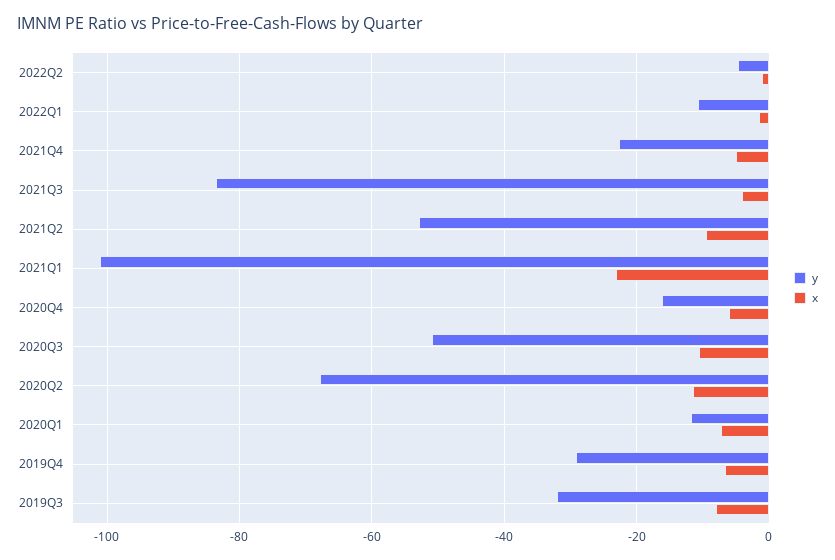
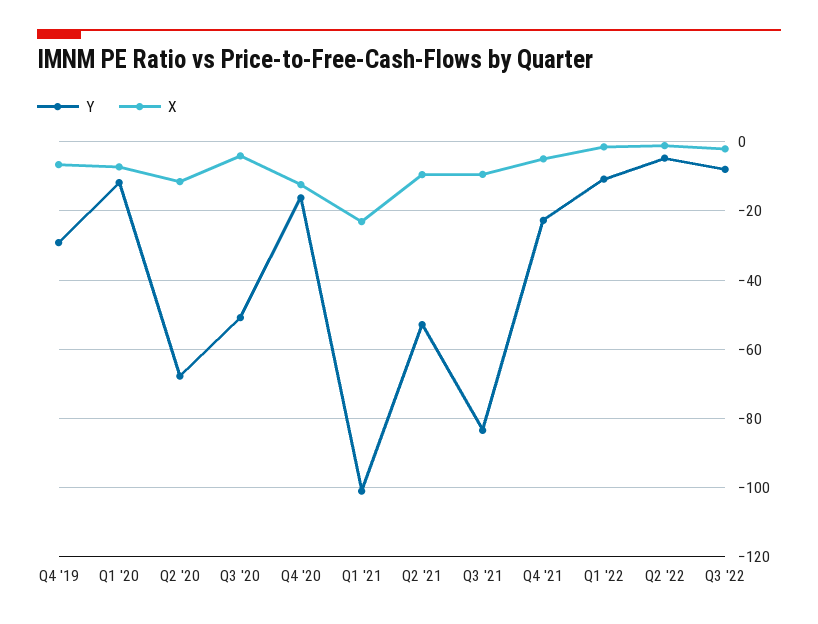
x, 2021Q3: -4 -> -10
x, 2020Q4: -6 -> -12
x, 2020Q3: -10 -> -4
y, 2019Q3: -32 -> none
x, 2019Q3: -8 -> none
y, Q3 '22: none -> -8
x, Q3 '22: none -> -2

